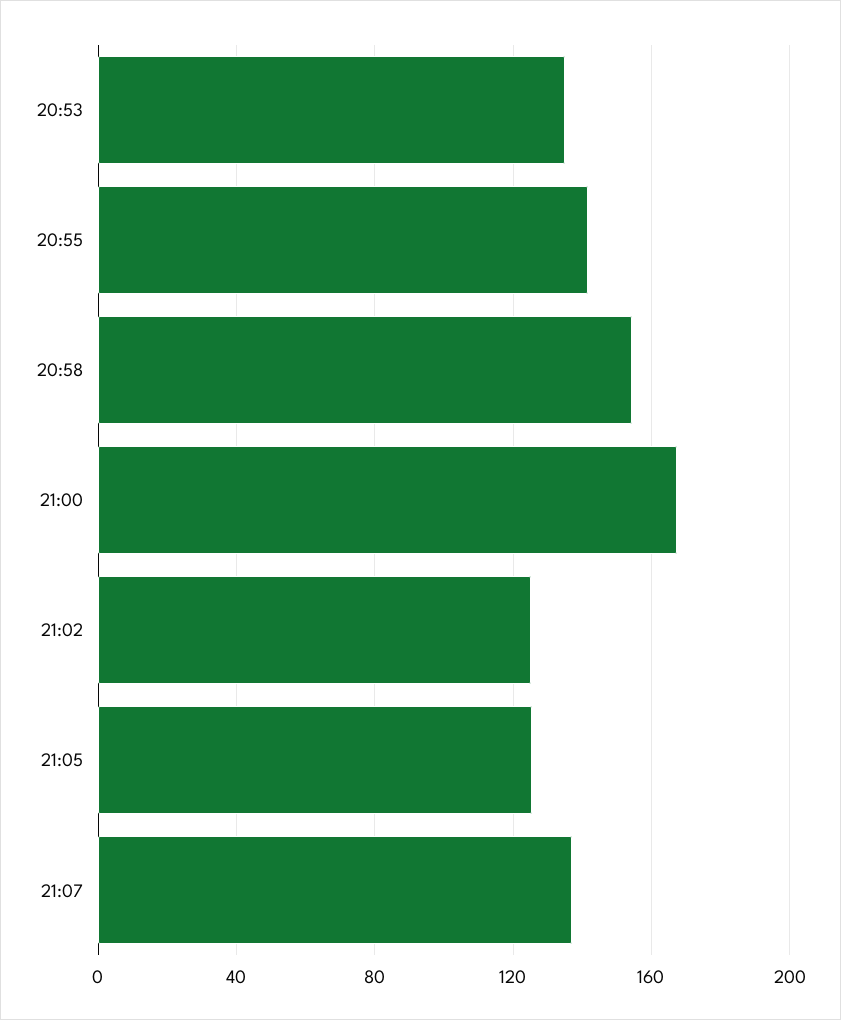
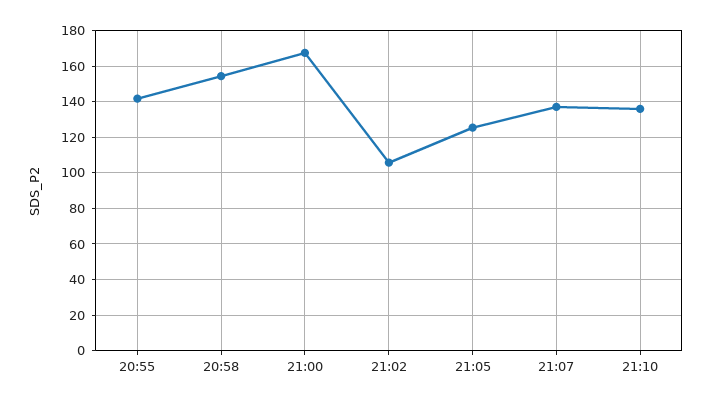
20:53: 135 -> none
21:02: 125 -> 105
21:10: none -> 135

